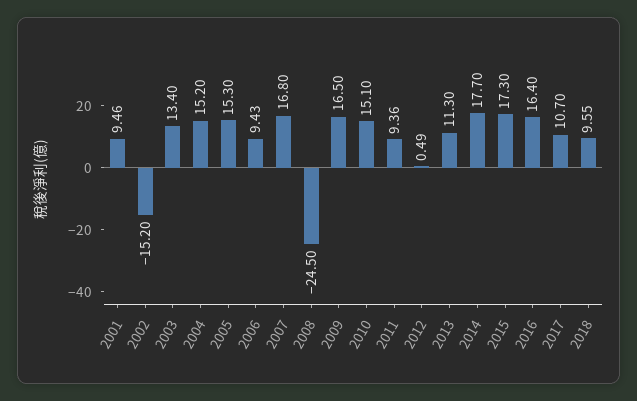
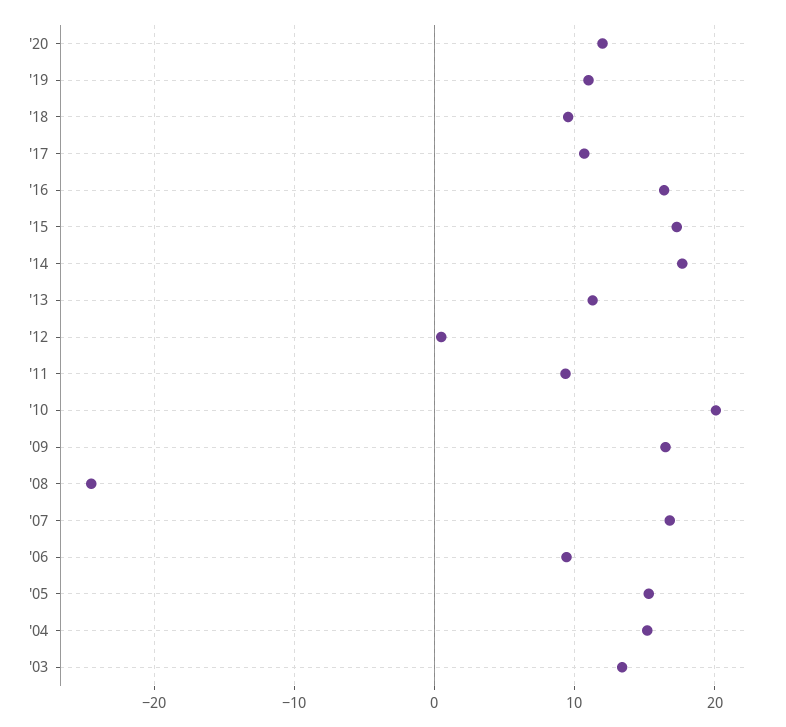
2001: 9.46 -> none
2002: -15.2 -> none
2010: 15.1 -> 20
'20: none -> 12
'19: none -> 11

